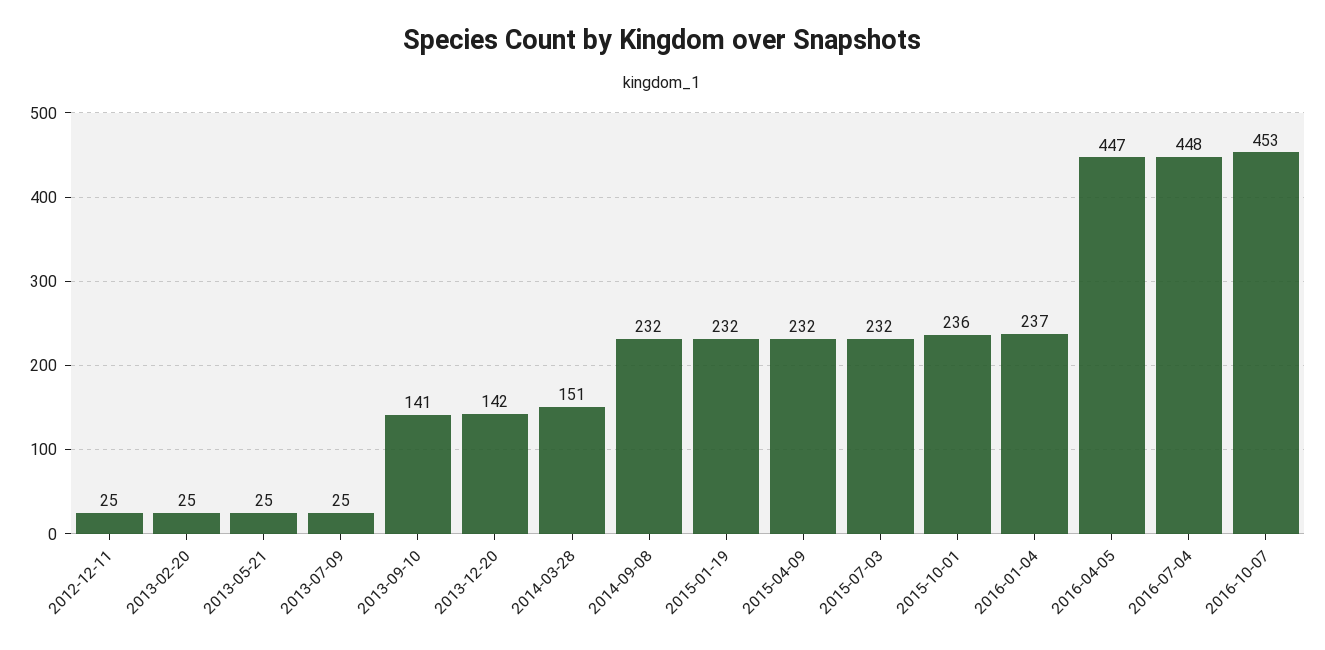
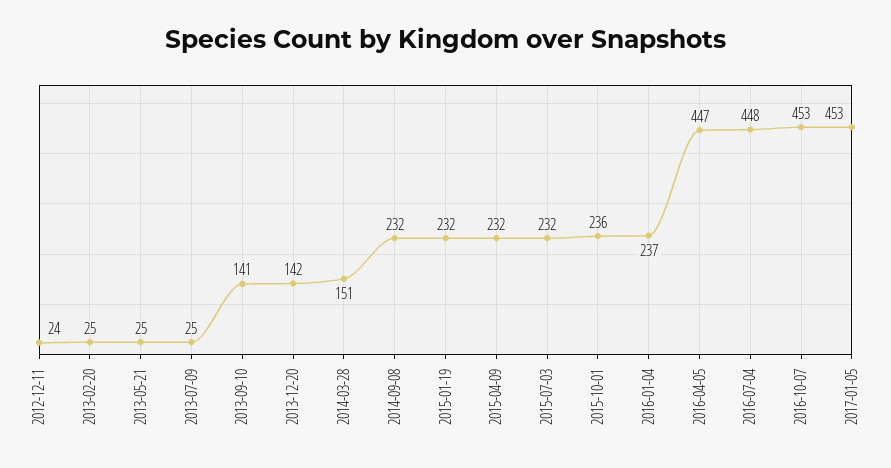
2012-12-11: 25 -> 24
2017-01-05: none -> 453

